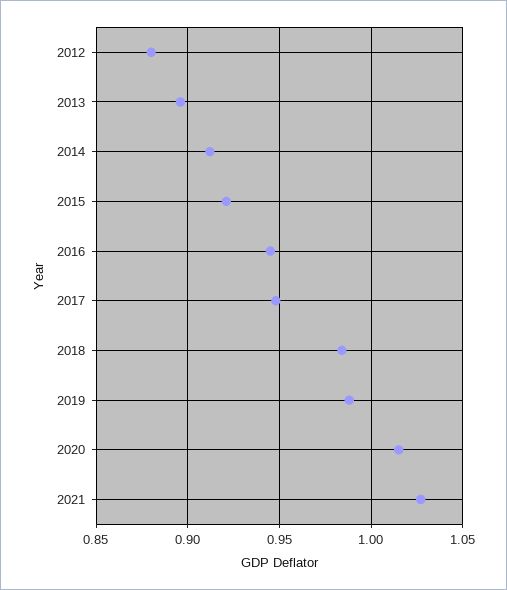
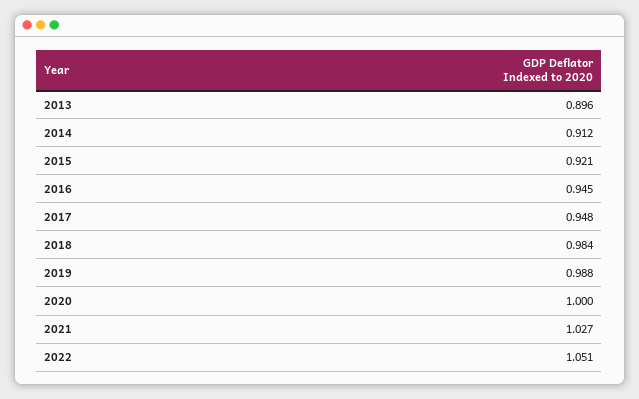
2012: 0.88 -> none
2020: 1.015 -> 1
2022: none -> 1.051

